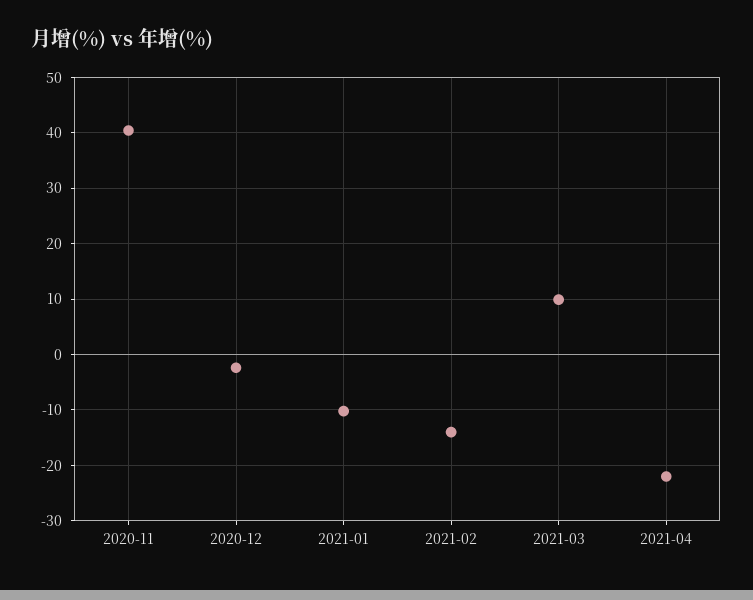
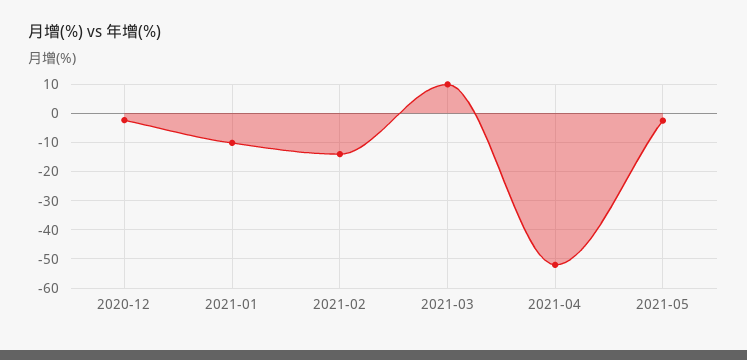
2020-11: 40 -> none
2021-04: -22 -> -52.5
2021-05: none -> -2.5

